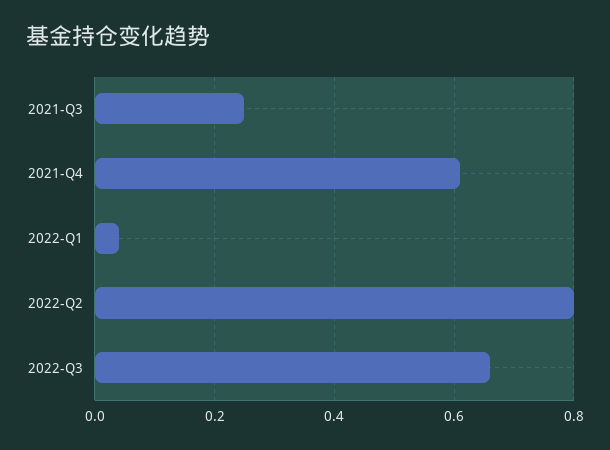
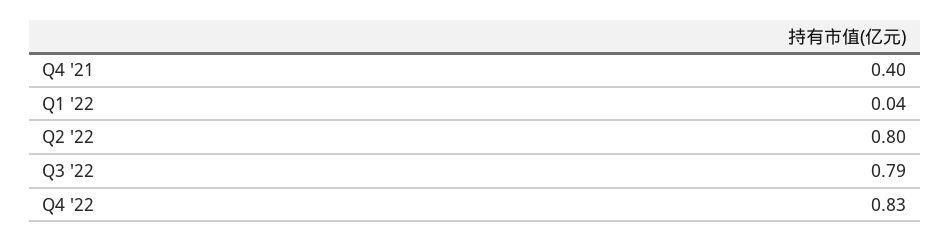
2021-Q3: 0.25 -> none
2021-Q4: 0.6 -> 0.4
2022-Q3: 0.65 -> 0.79
Q4 '22: none -> 0.83

